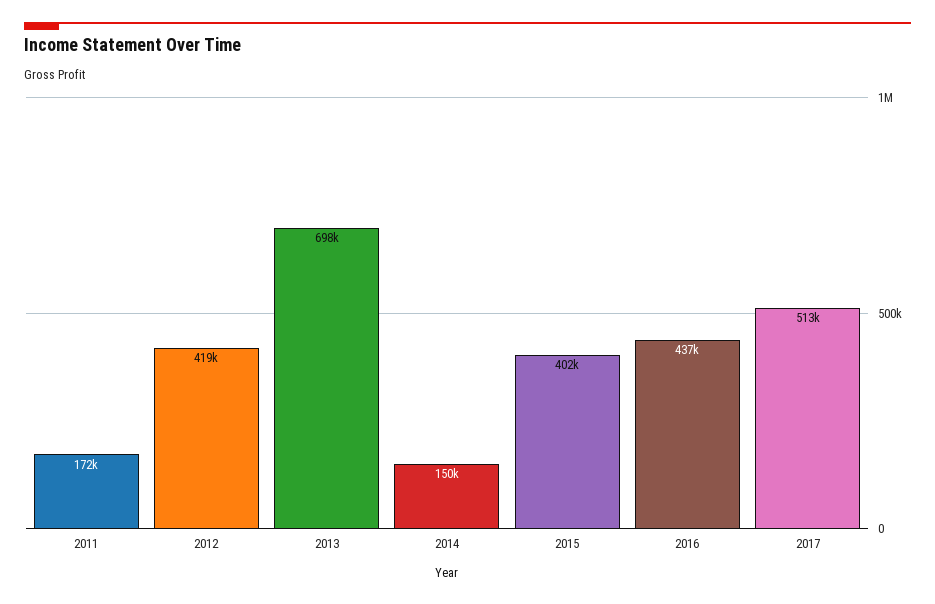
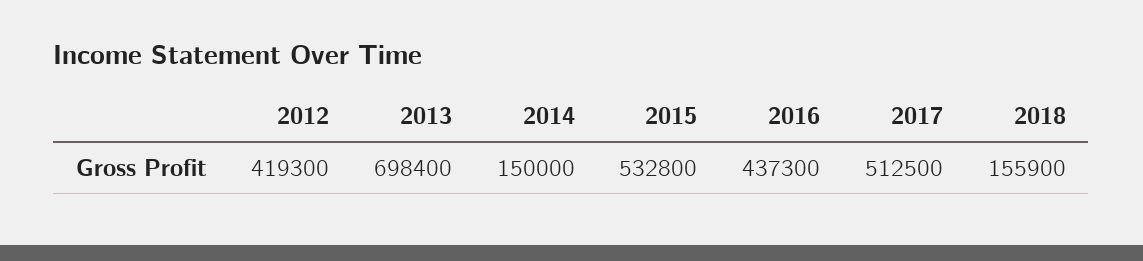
2011: 172000 -> none
2015: 402000 -> 532800
2018: none -> 155900

